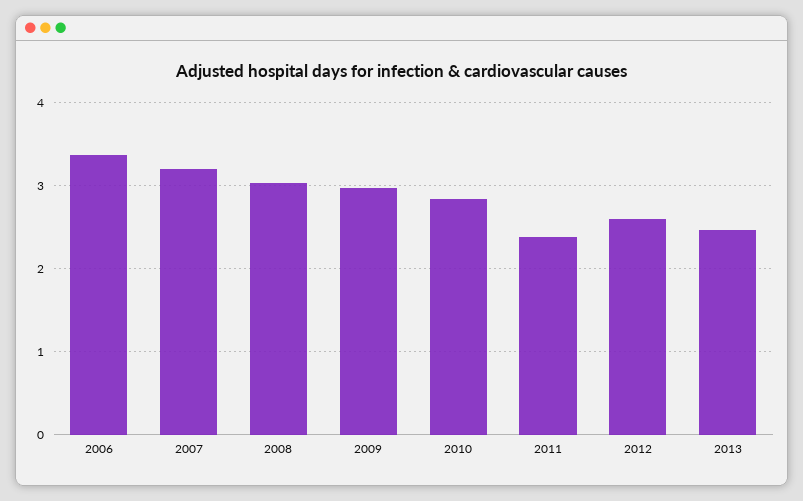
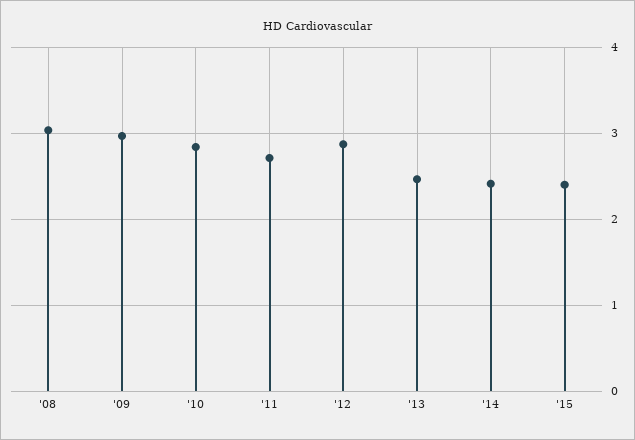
2006: 3.4 -> none
2007: 3.2 -> none
2011: 2.4 -> 2.7
2012: 2.6 -> 2.9
'14: none -> 2.4
'15: none -> 2.4

